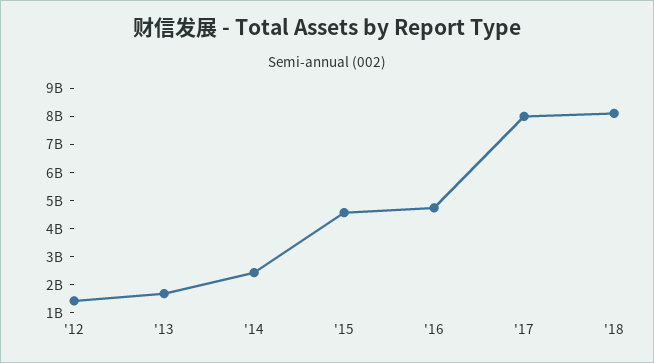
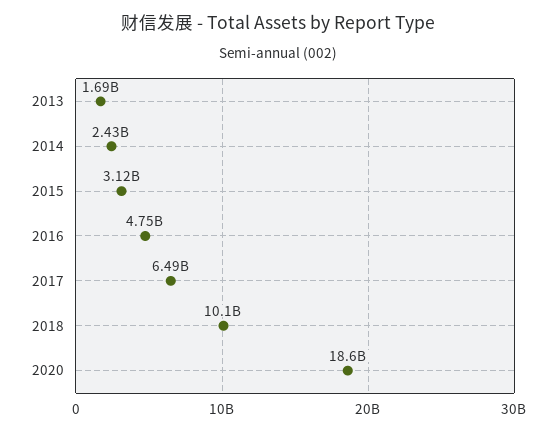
'12: 1500000000 -> none
'15: 4500000000 -> 3120000000
'17: 8000000000 -> 6490000000
'18: 8000000000 -> 10100000000
2020: none -> 18600000000

